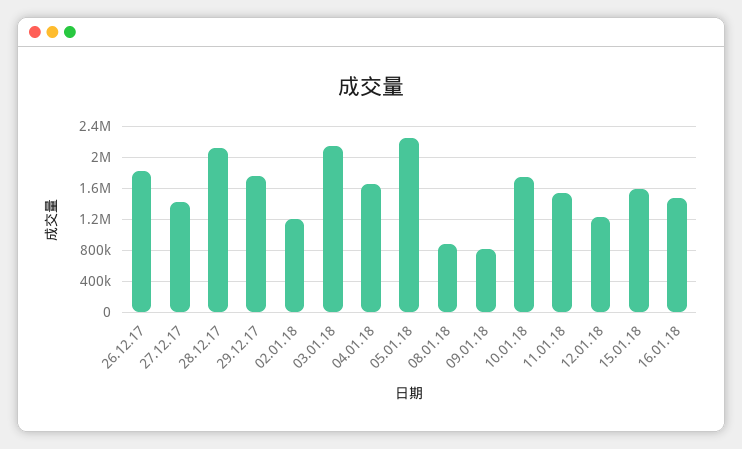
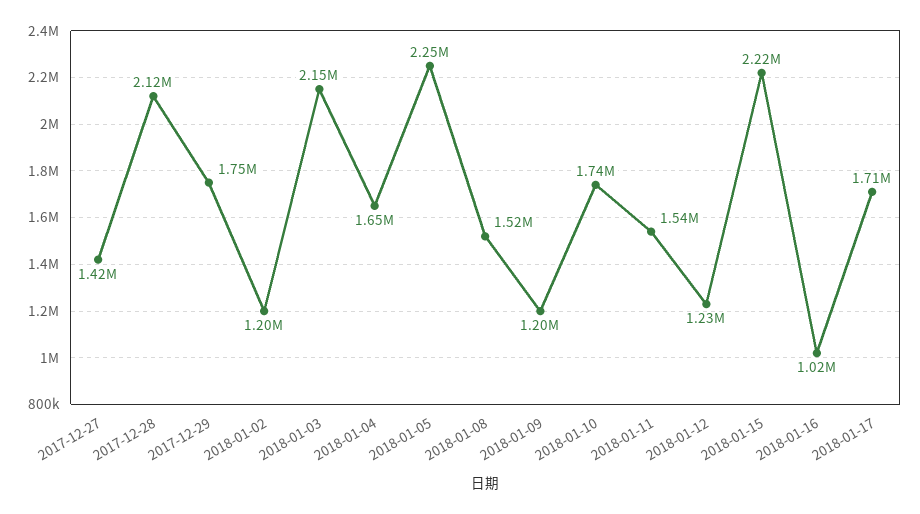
26.12.17: 1800000 -> none
08.01.18: 900000 -> 1520000
09.01.18: 800000 -> 1200000
15.01.18: 1600000 -> 2220000
16.01.18: 1500000 -> 1020000
2018-01-17: none -> 1710000

